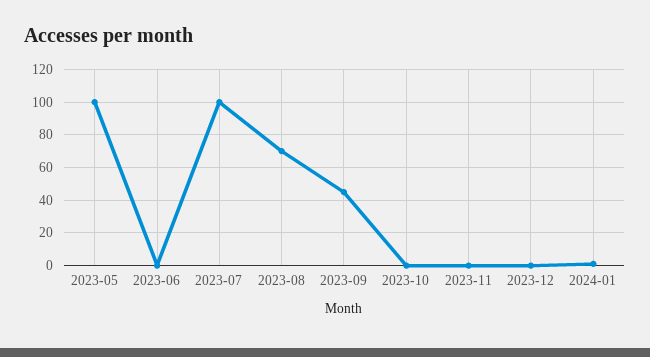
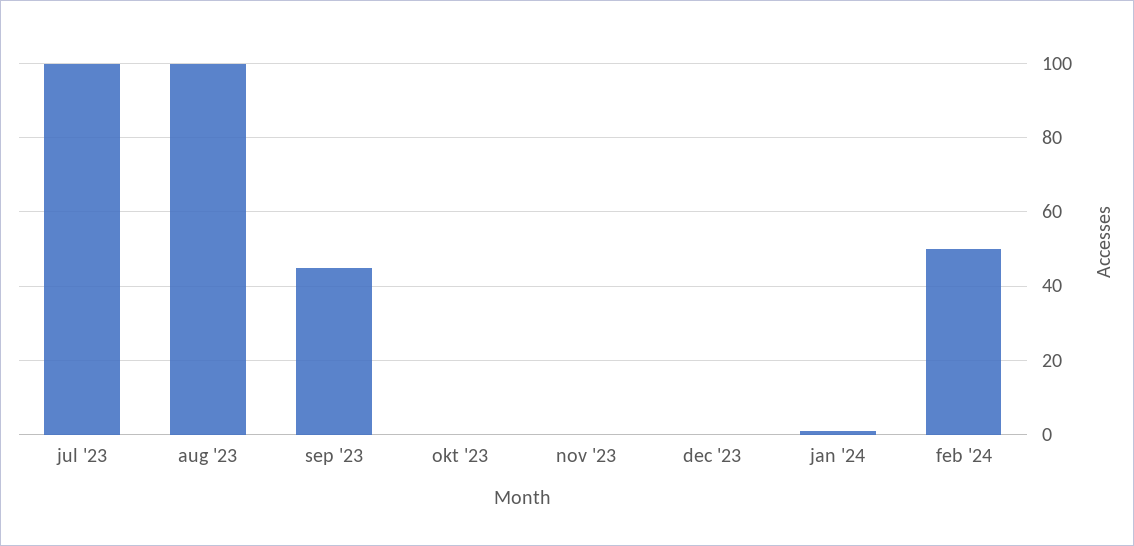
2023-05: 100 -> none
2023-06: 0 -> none
2023-08: 70 -> 100
feb '24: none -> 50

